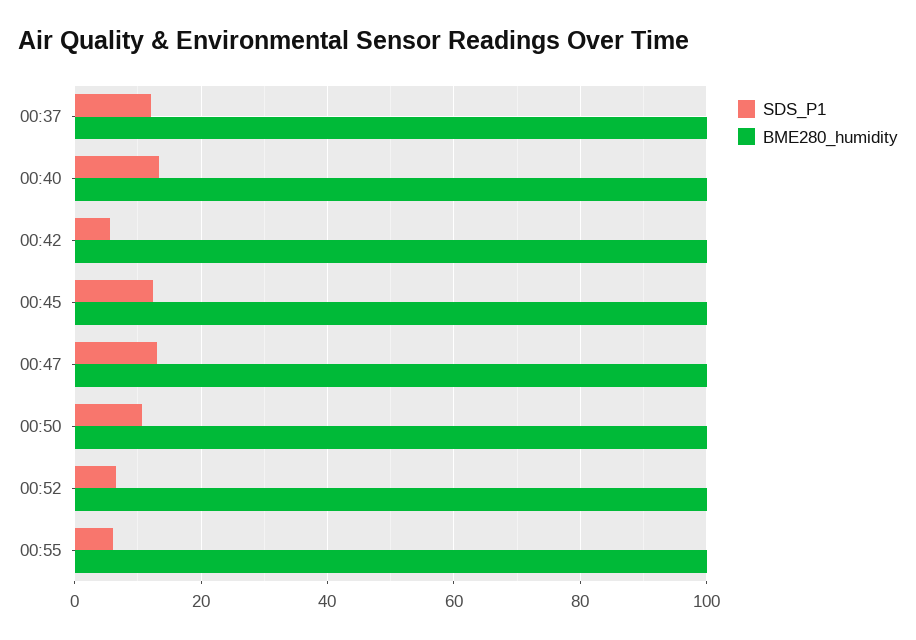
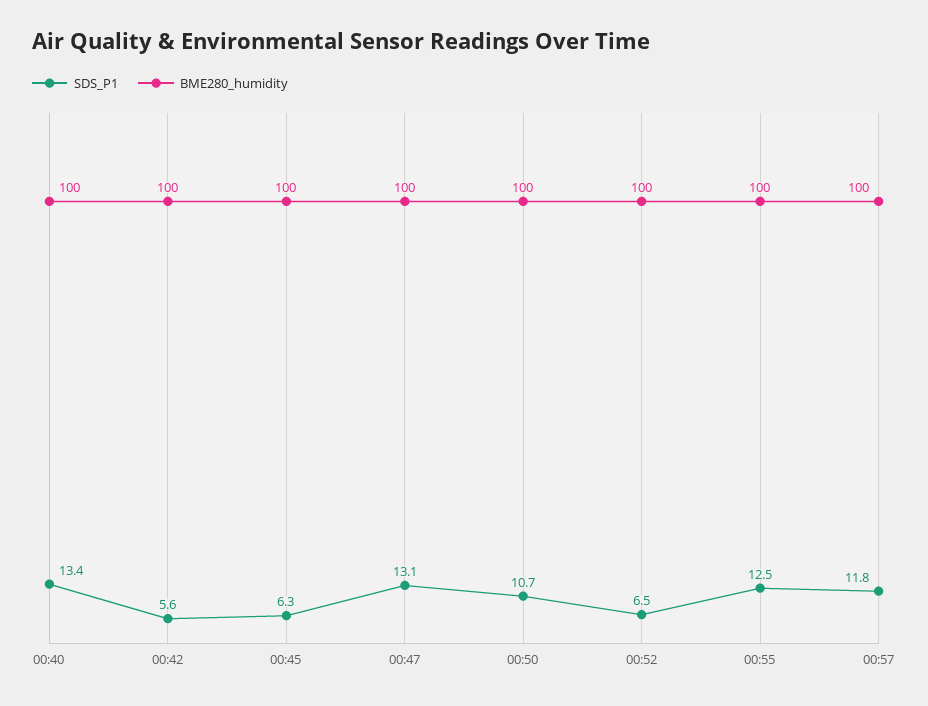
SDS_P1, 00:37: 12 -> none
BME280_humidity, 00:37: 100 -> none
SDS_P1, 00:45: 12 -> 6.3
SDS_P1, 00:55: 6 -> 12.5
SDS_P1, 00:57: none -> 11.8
BME280_humidity, 00:57: none -> 100

